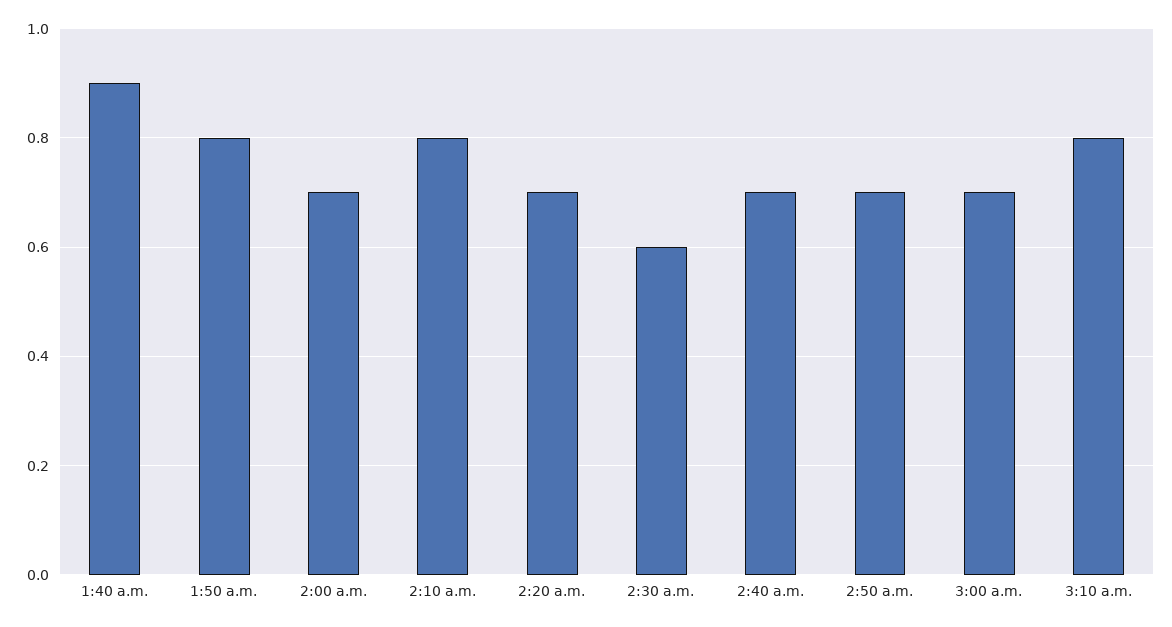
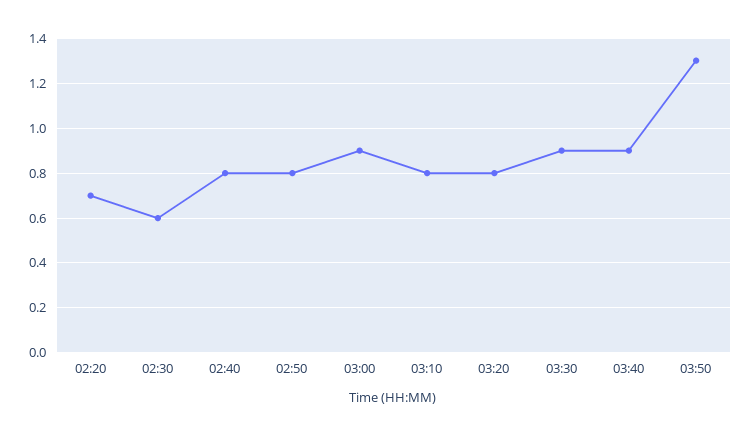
1:40 a.m.: 0.9 -> none
1:50 a.m.: 0.8 -> none
2:00 a.m.: 0.7 -> none
2:10 a.m.: 0.8 -> none
2:40 a.m.: 0.7 -> 0.8
2:50 a.m.: 0.7 -> 0.8
3:00 a.m.: 0.7 -> 0.9
03:20: none -> 0.8
03:30: none -> 0.9
03:40: none -> 0.9
03:50: none -> 1.3

